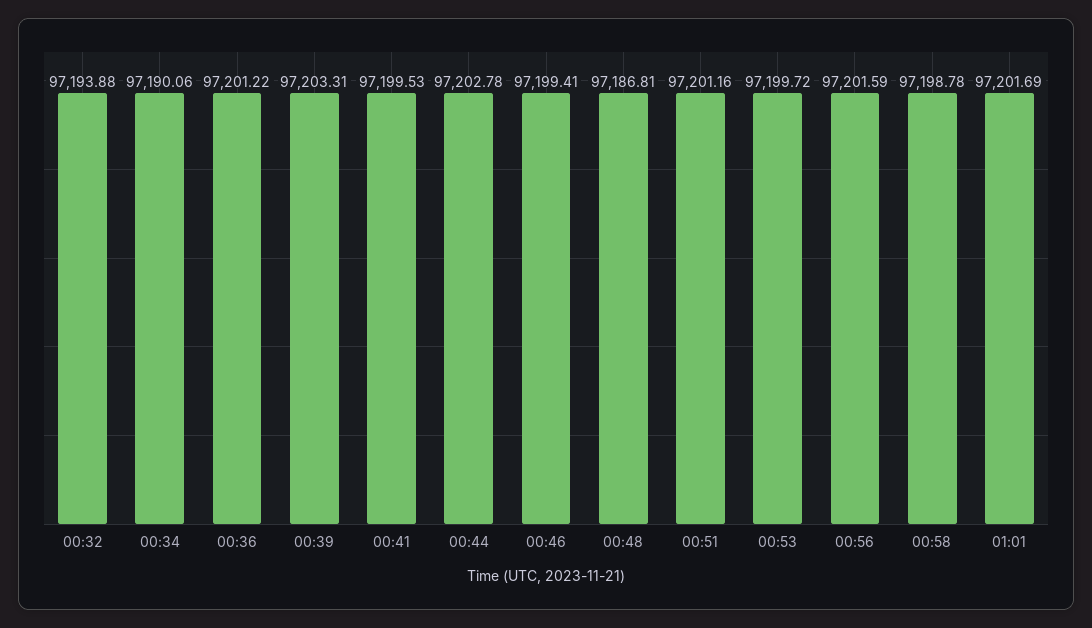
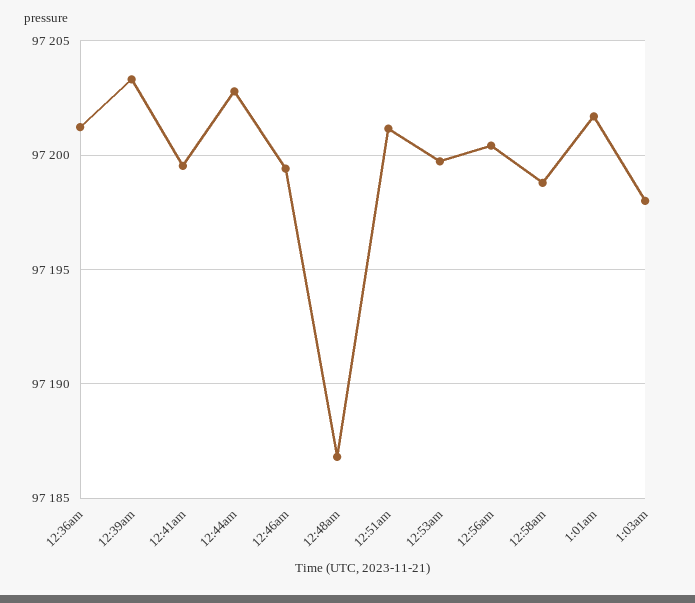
00:32: 97193.88 -> none
00:34: 97190.06 -> none
00:56: 97201.59 -> 97200.5
1:03am: none -> 97198

